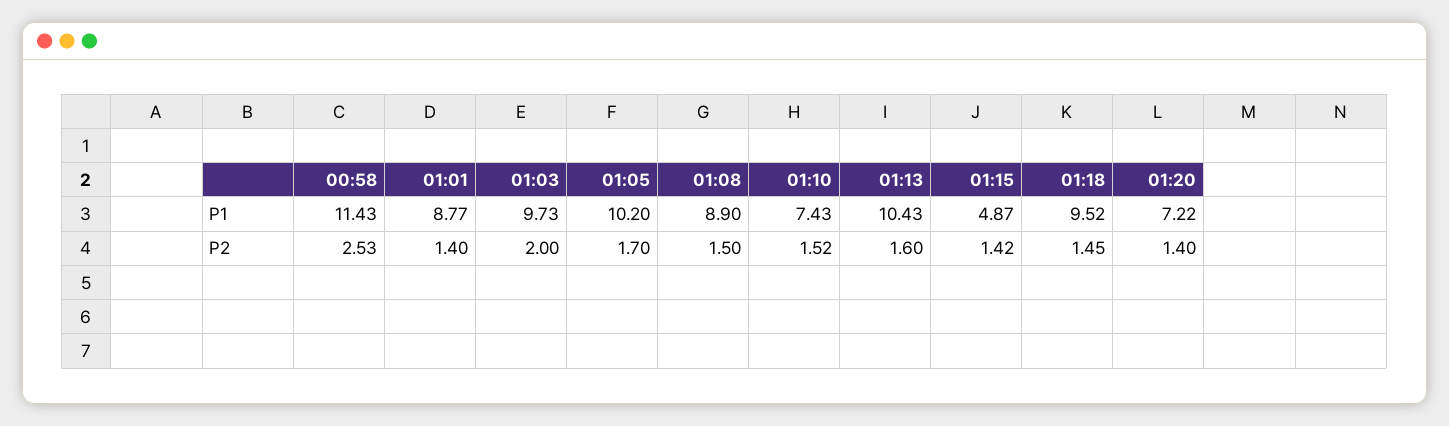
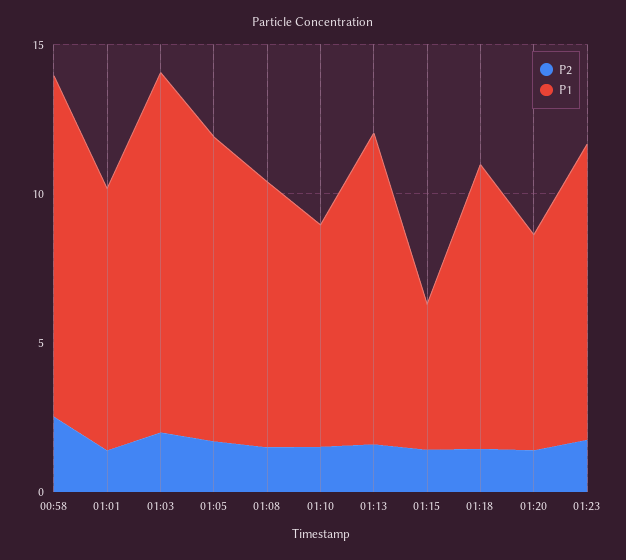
P1, 01:03: 9.73 -> 12
P2, 01:23: none -> 2
P1, 01:23: none -> 10

